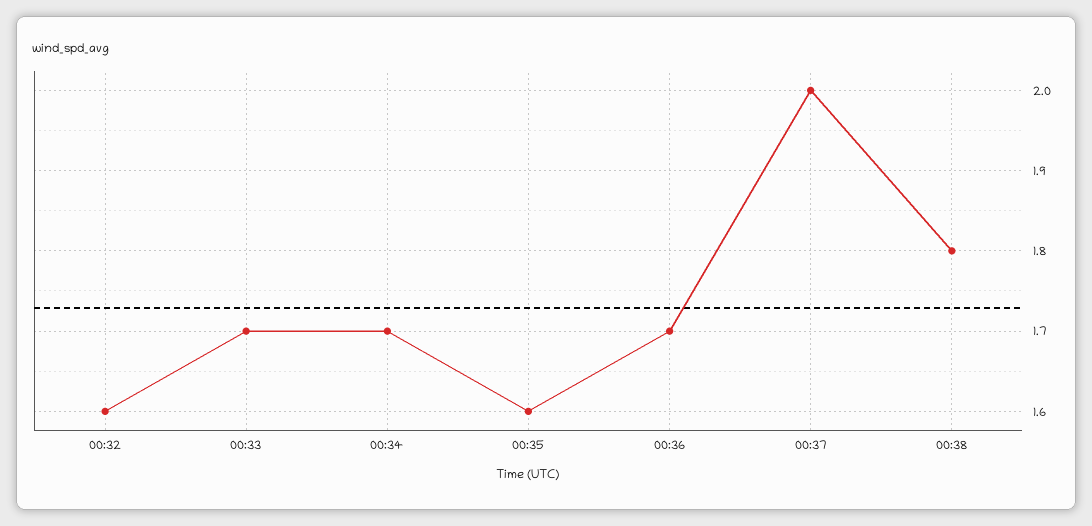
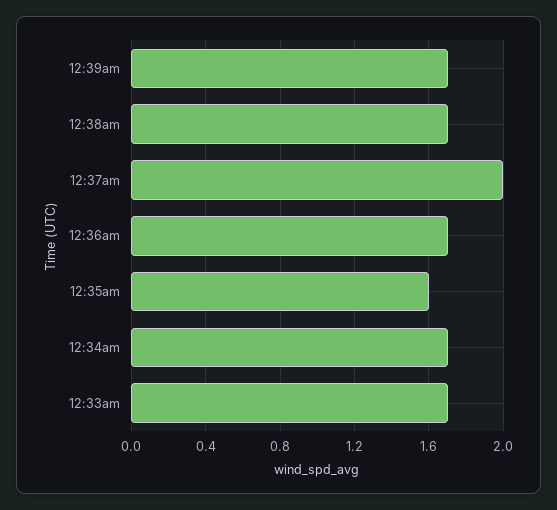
00:32: 1.6 -> none
00:38: 1.8 -> 1.7
12:39am: none -> 1.7

